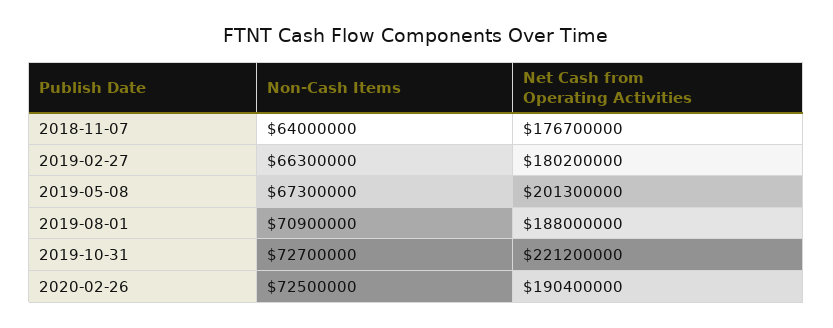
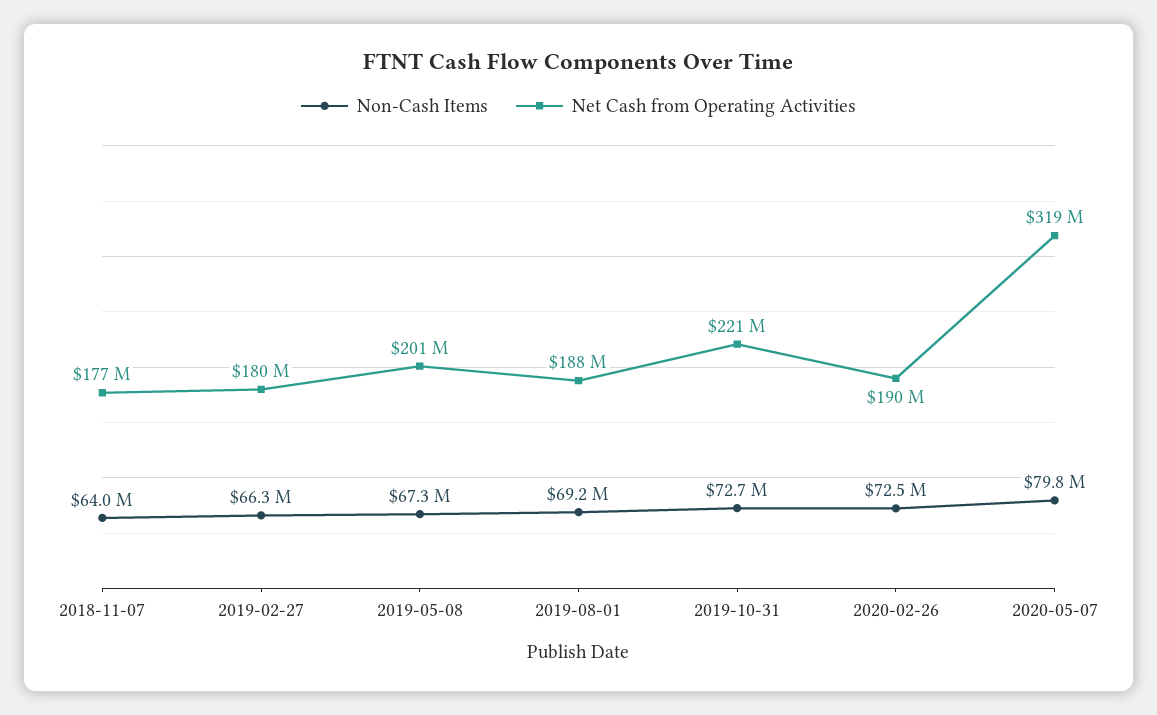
Non-Cash Items, 2019-08-01: 70900000 -> 69200000
Non-Cash Items, 2020-05-07: none -> 79800000
Net Cash from Operating Activities, 2020-05-07: none -> 319000000

